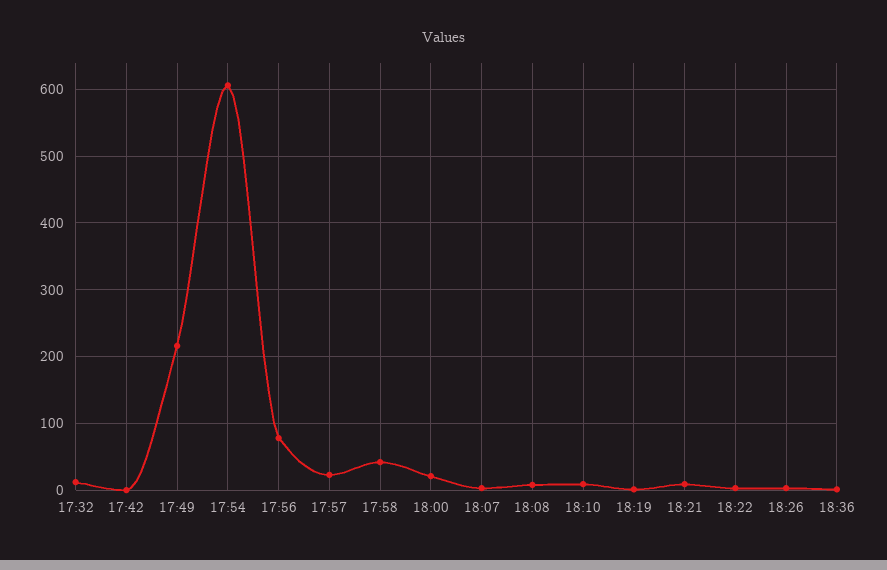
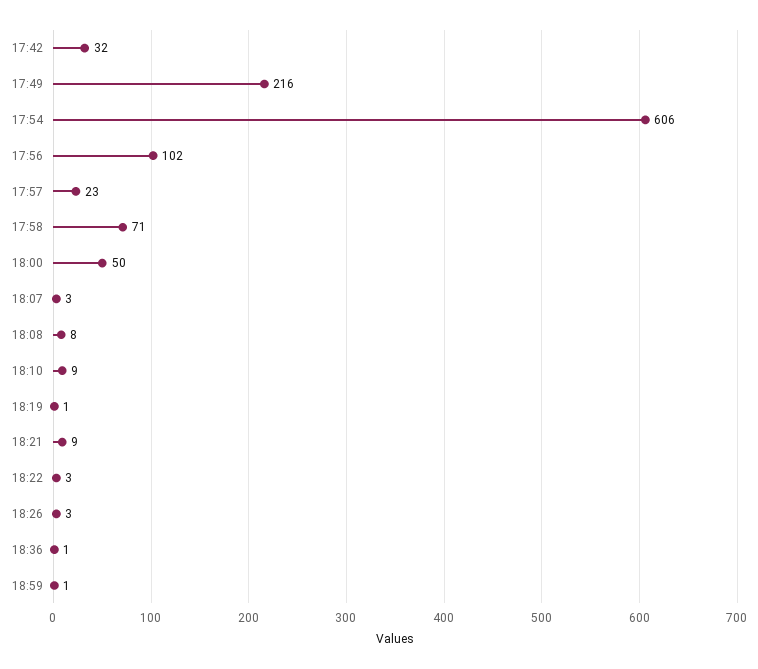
17:32: 10 -> none
17:42: 0 -> 32
17:56: 80 -> 102
17:58: 40 -> 71
18:00: 20 -> 50
18:59: none -> 1

